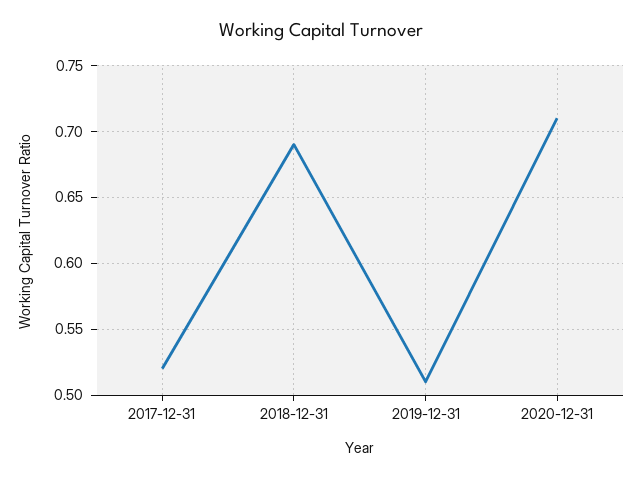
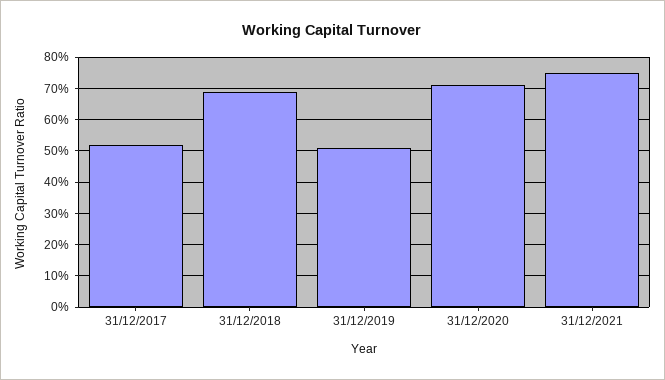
31/12/2021: none -> 0.75

